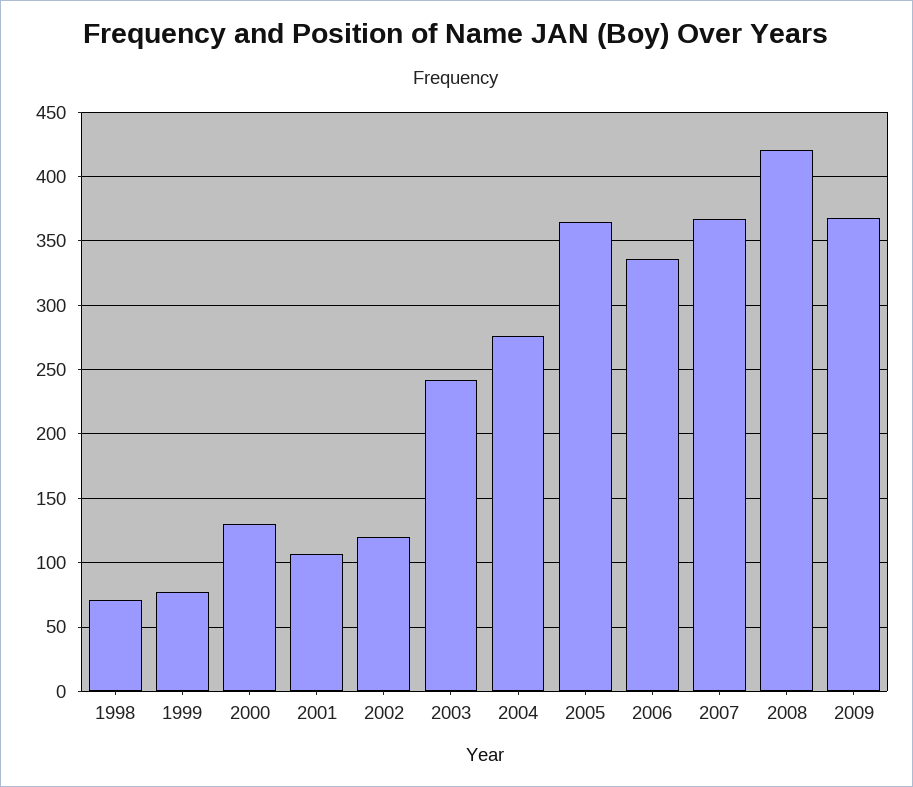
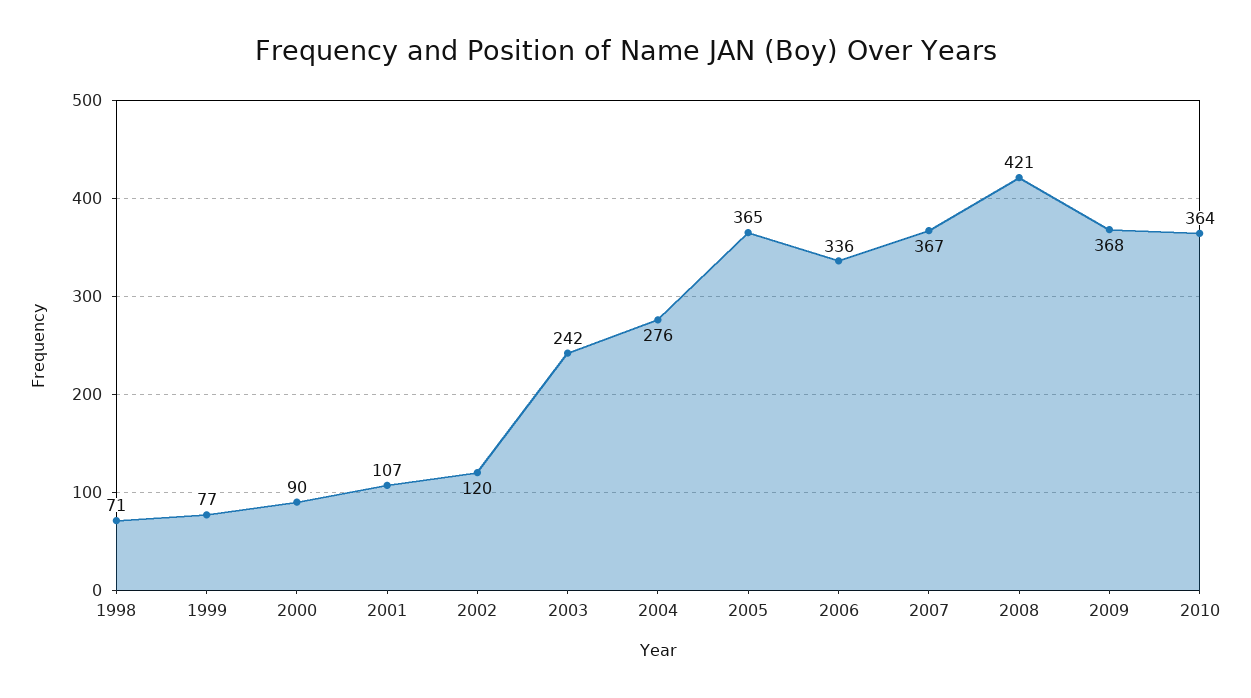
2000: 130 -> 90
2010: none -> 364

